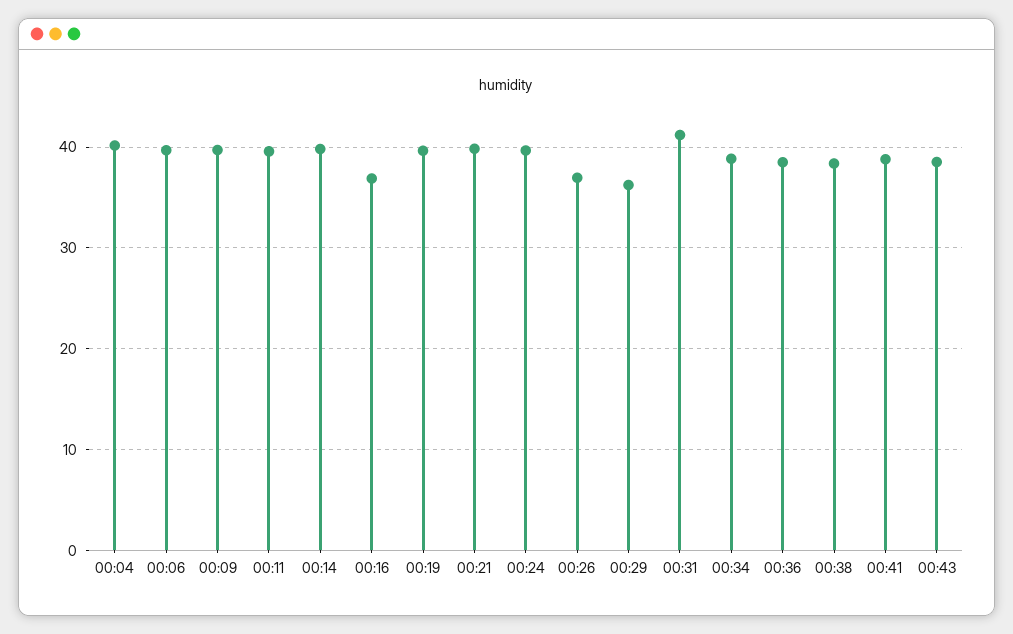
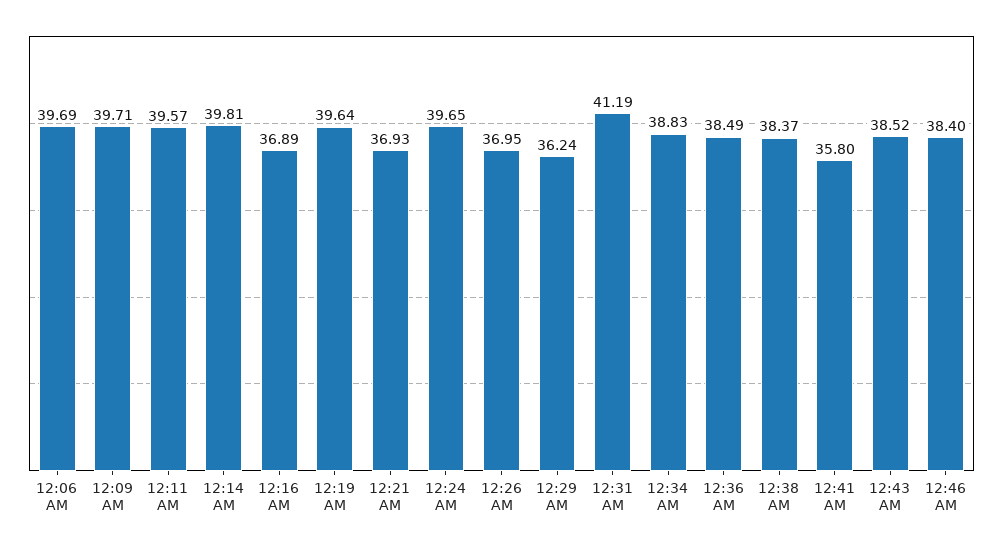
00:04: 40 -> none
00:21: 40 -> 36.93
00:41: 39 -> 35.8
12:46 AM: none -> 38.4

